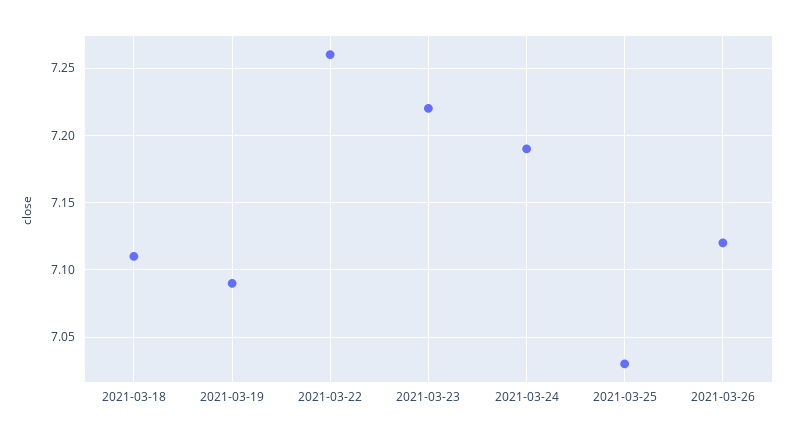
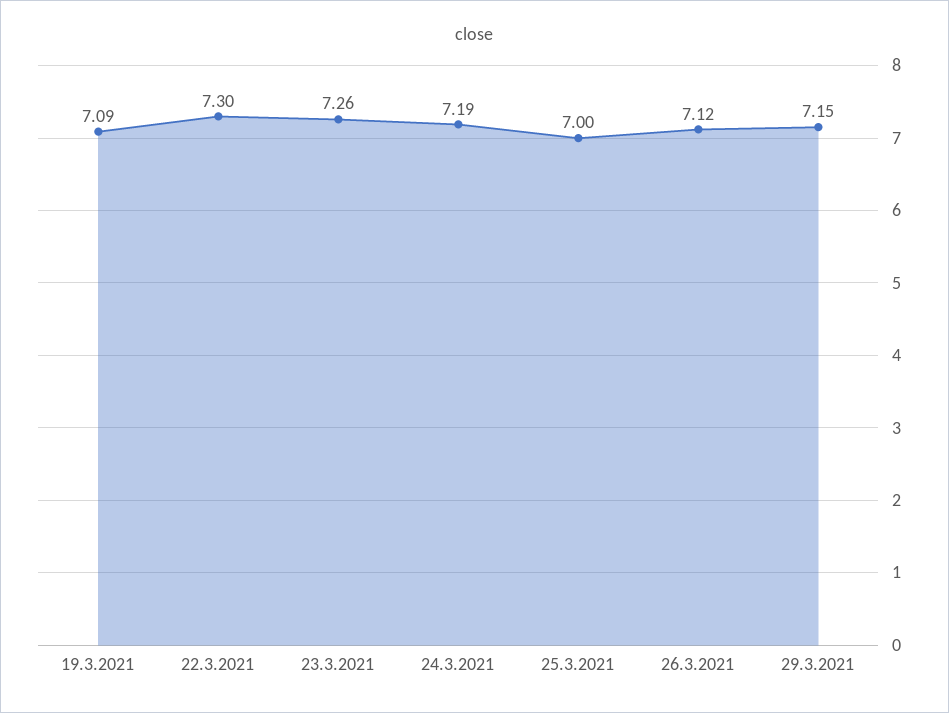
2021-03-18: 7.11 -> none
2021-03-22: 7.26 -> 7.3
2021-03-23: 7.22 -> 7.26
2021-03-25: 7.03 -> 7
29.3.2021: none -> 7.15

